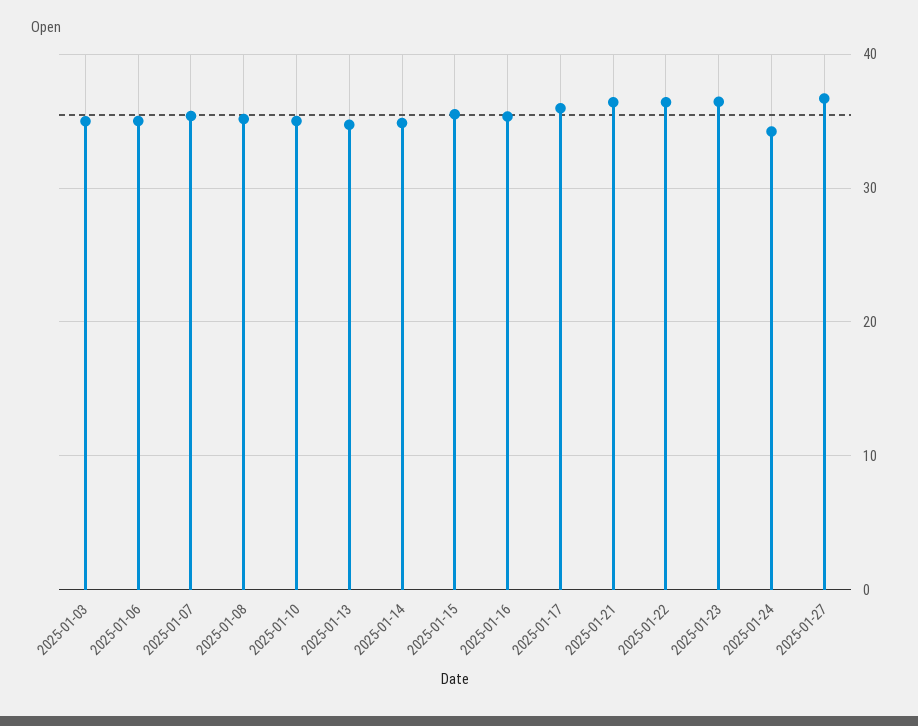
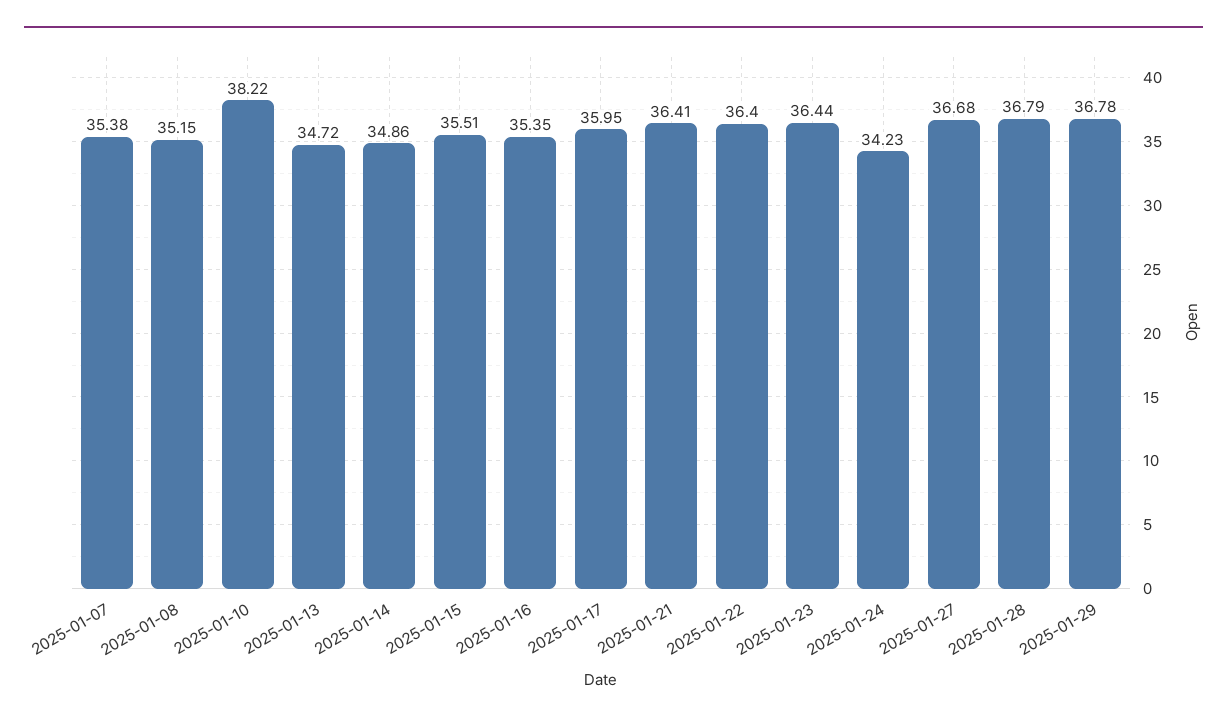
2025-01-03: 35 -> none
2025-01-06: 35 -> none
2025-01-10: 35 -> 38.22
2025-01-28: none -> 36.79
2025-01-29: none -> 36.78

